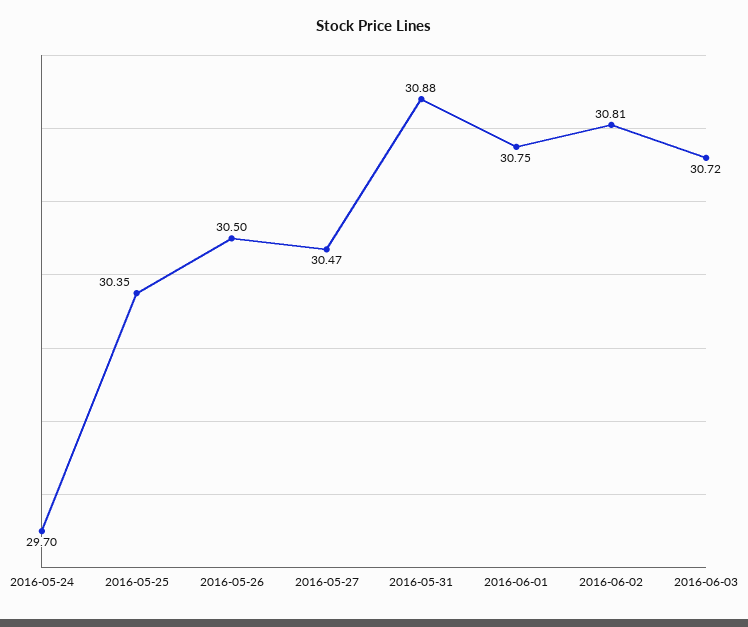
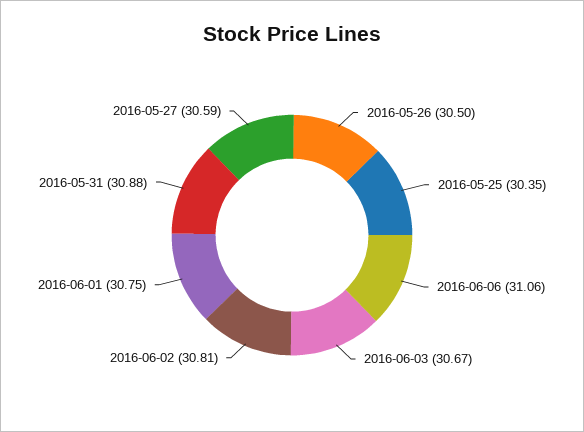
2016-05-24: 29.7 -> none
2016-05-27: 30.47 -> 30.59
2016-06-03: 30.72 -> 30.67
2016-06-06: none -> 31.06

